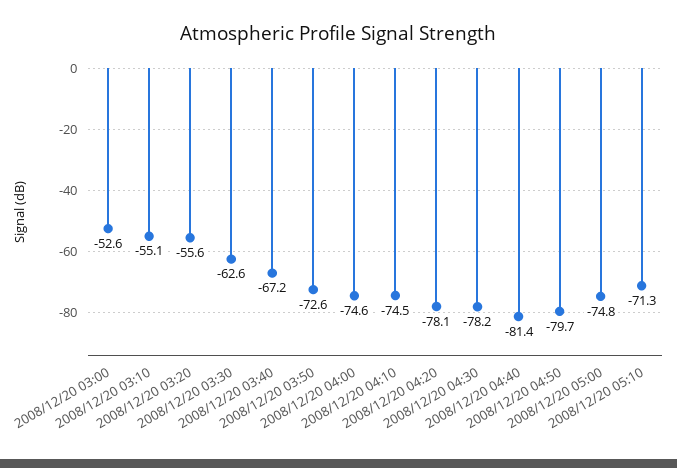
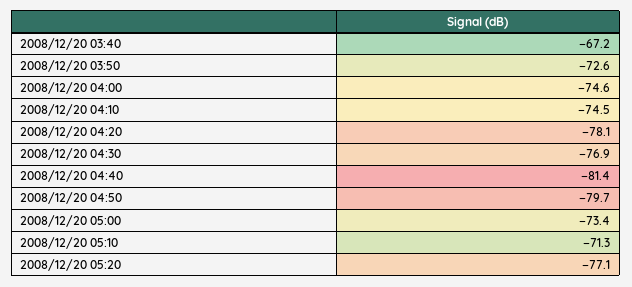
2008/12/20 03:00: -52.6 -> none
2008/12/20 03:10: -55.1 -> none
2008/12/20 03:20: -55.6 -> none
2008/12/20 03:30: -62.6 -> none
2008/12/20 04:30: -78.2 -> -76.9
2008/12/20 05:00: -74.8 -> -73.4
2008/12/20 05:20: none -> -77.1

